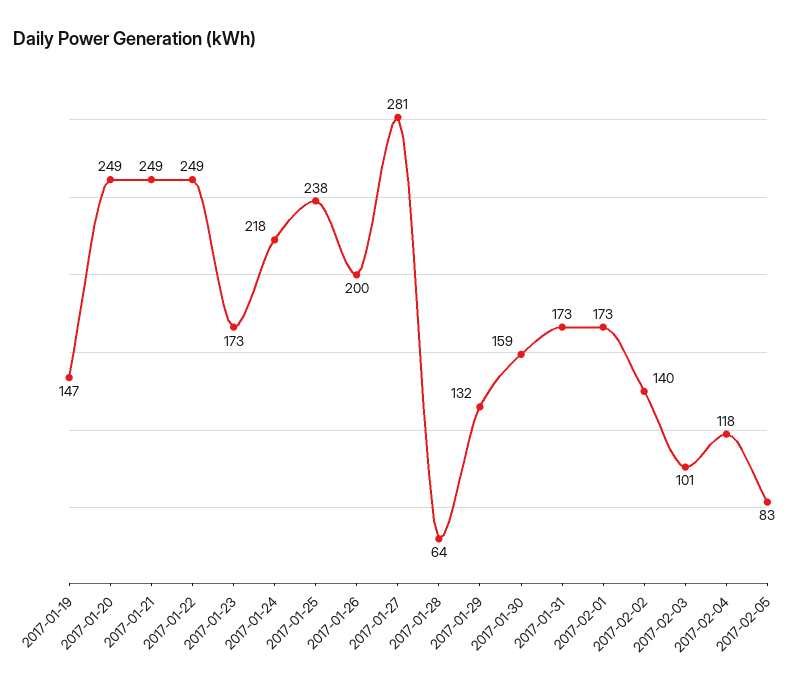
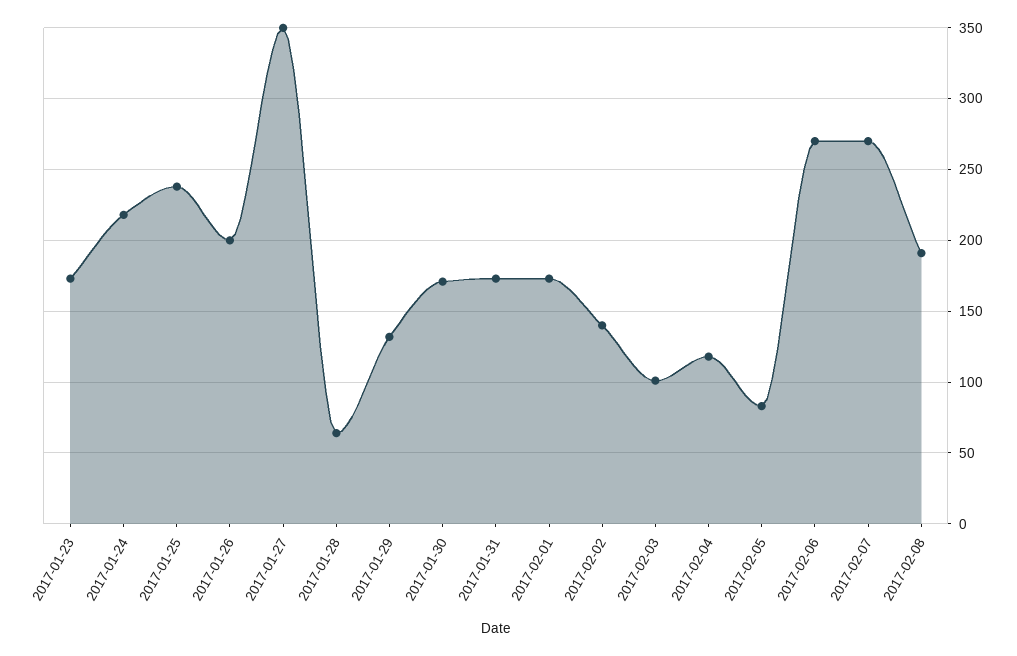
2017-01-19: 147 -> none
2017-01-20: 249 -> none
2017-01-21: 249 -> none
2017-01-22: 249 -> none
2017-01-27: 281 -> 350
2017-01-30: 159 -> 170
2017-02-06: none -> 270
2017-02-07: none -> 270
2017-02-08: none -> 190

